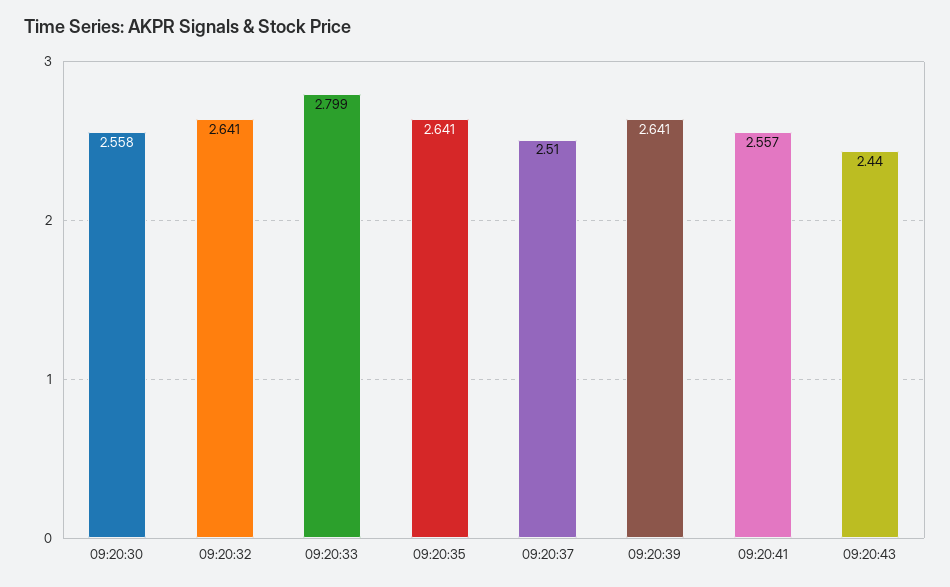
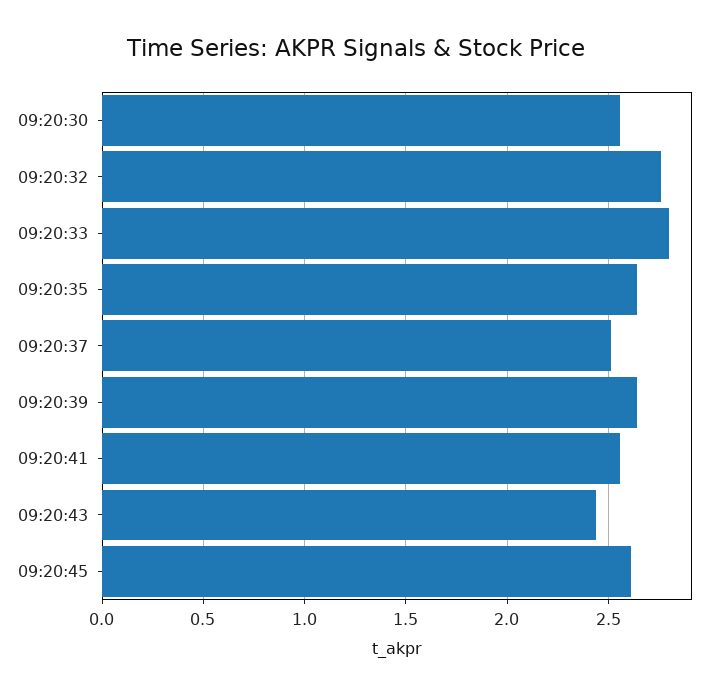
09:20:32: 2.641 -> 2.75
09:20:45: none -> 2.6

